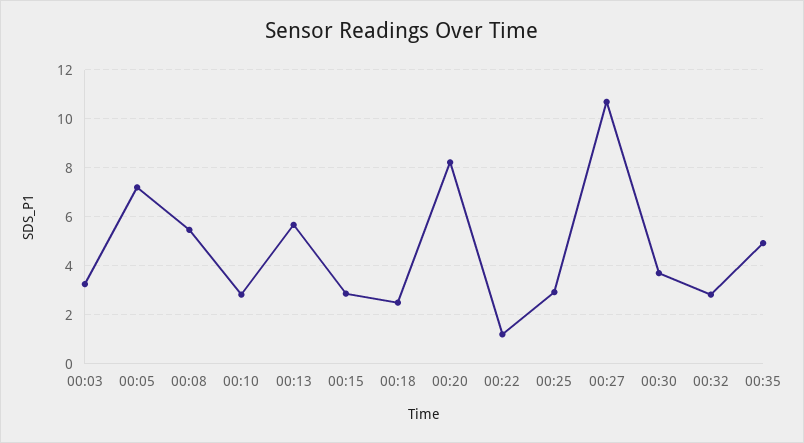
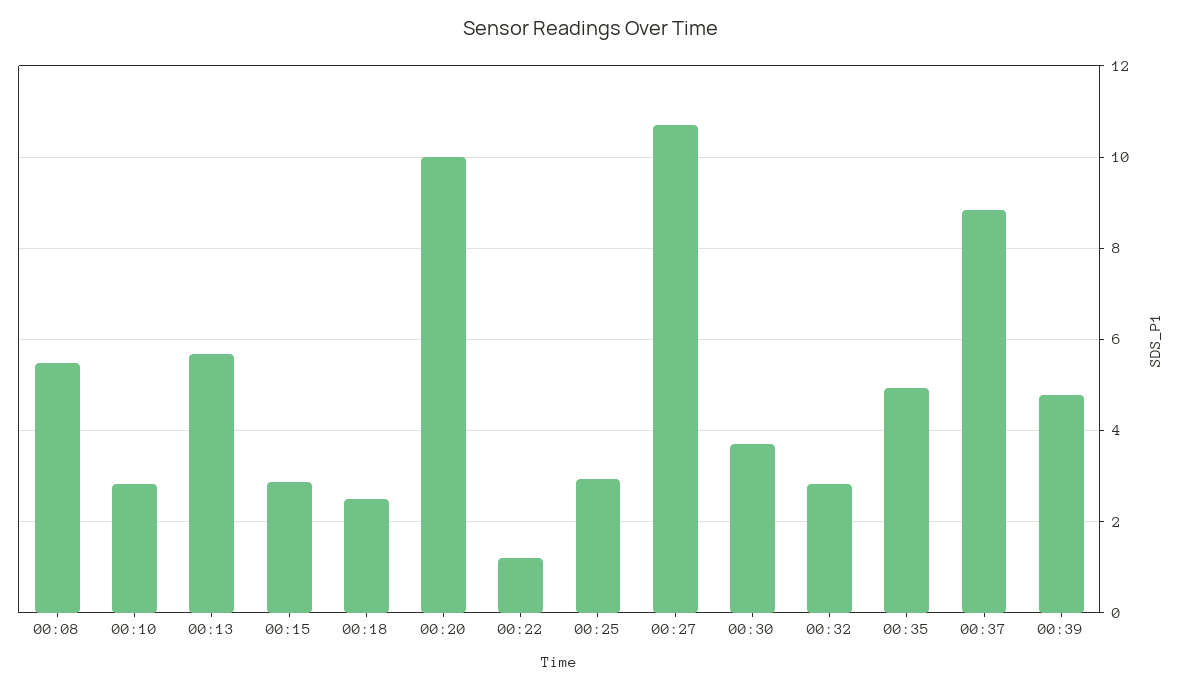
00:03: 3.25 -> none
00:05: 7.25 -> none
00:20: 8.25 -> 10
00:37: none -> 8.8
00:39: none -> 4.8

